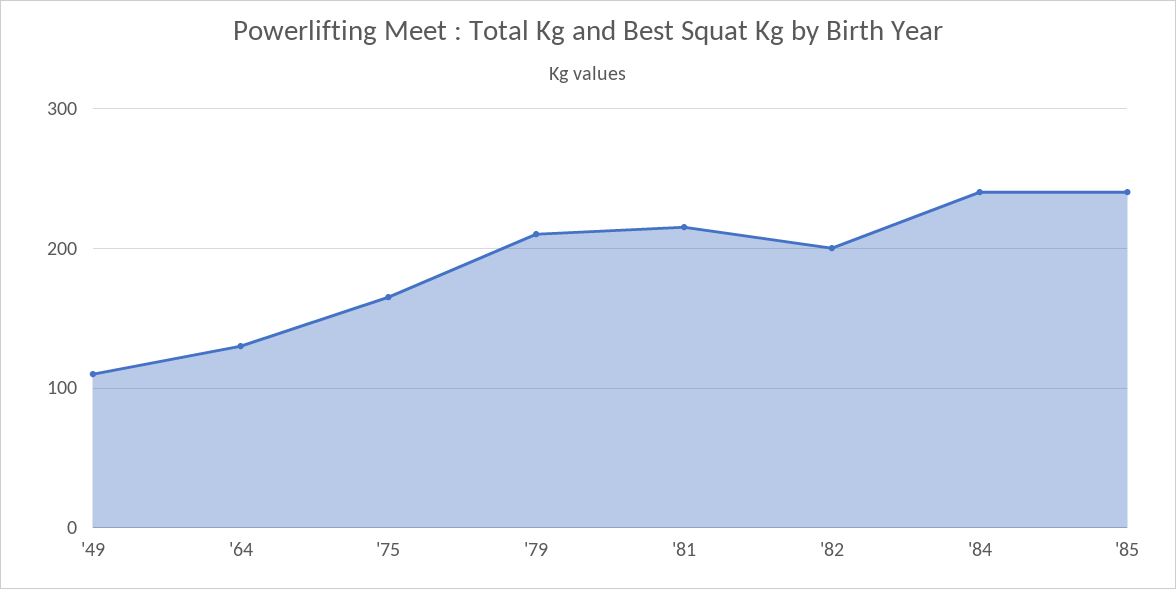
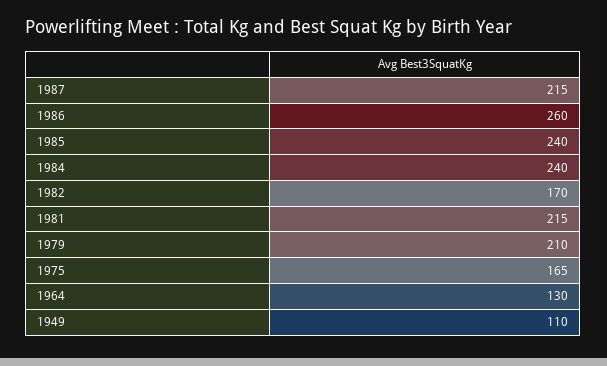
'82: 200 -> 170
1987: none -> 215
1986: none -> 260

